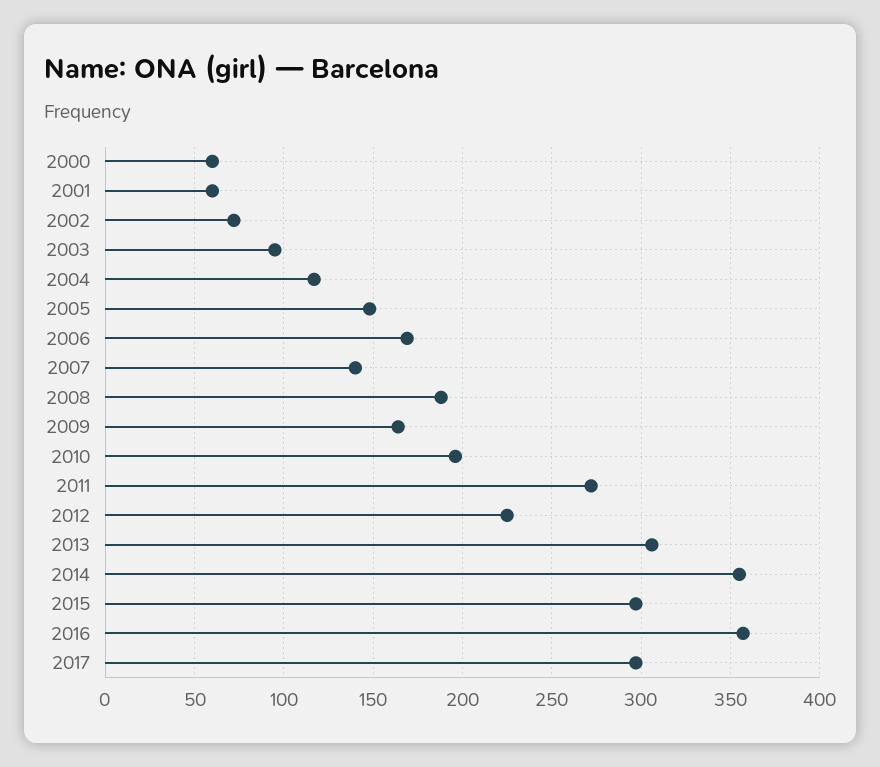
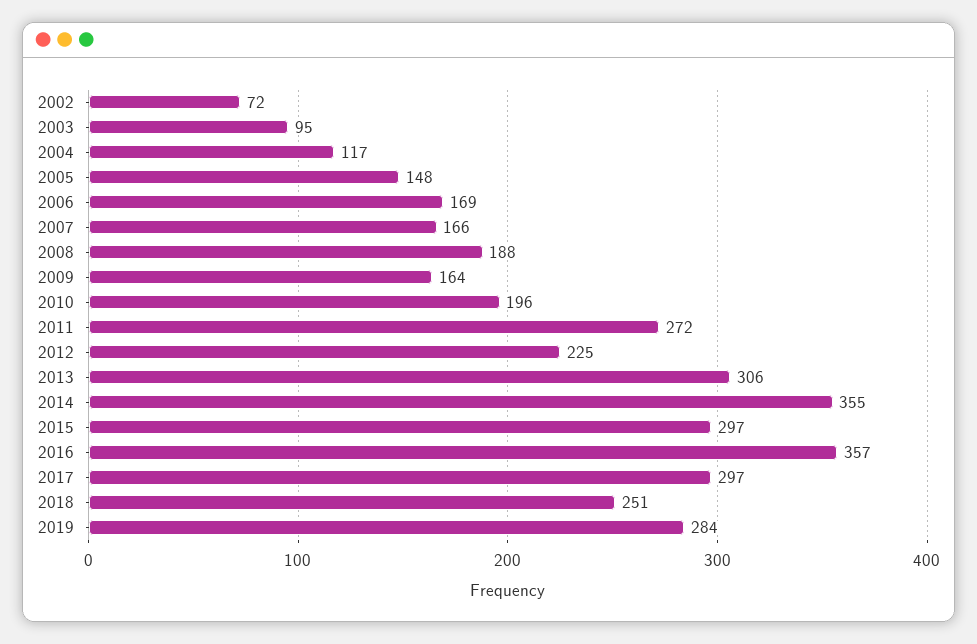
2000: 60 -> none
2001: 60 -> none
2007: 140 -> 166
2018: none -> 251
2019: none -> 284

